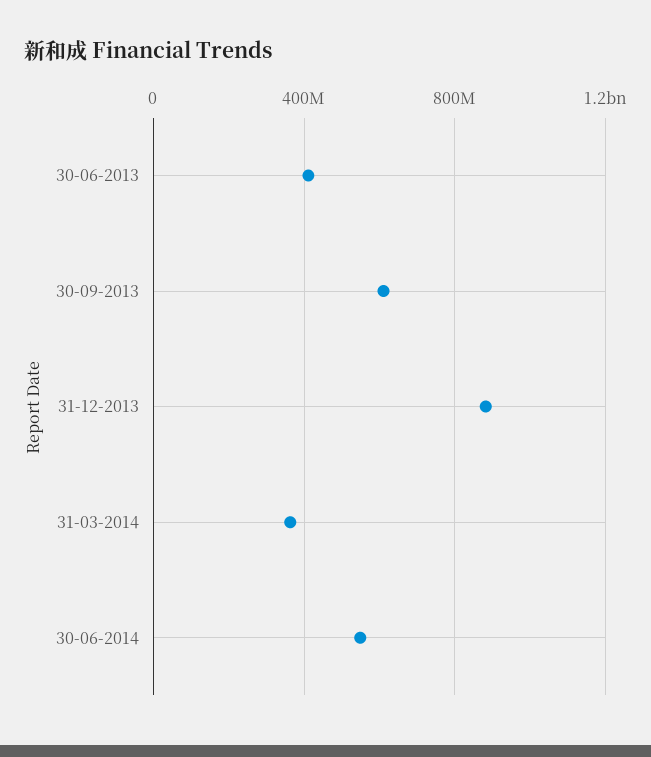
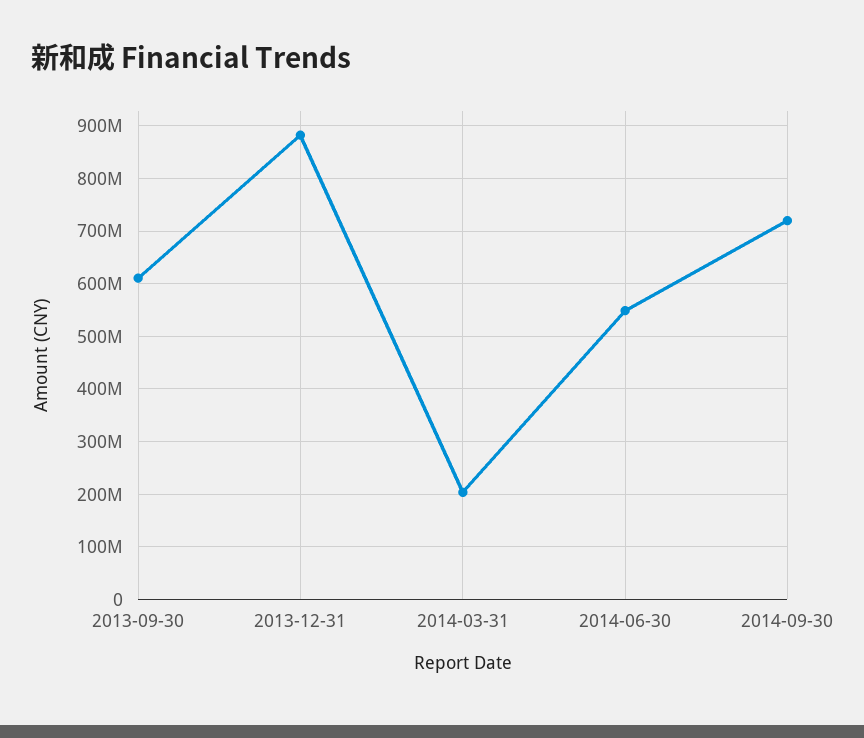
30-06-2013: 400000000 -> none
31-03-2014: 350000000 -> 200000000
2014-09-30: none -> 720000000

